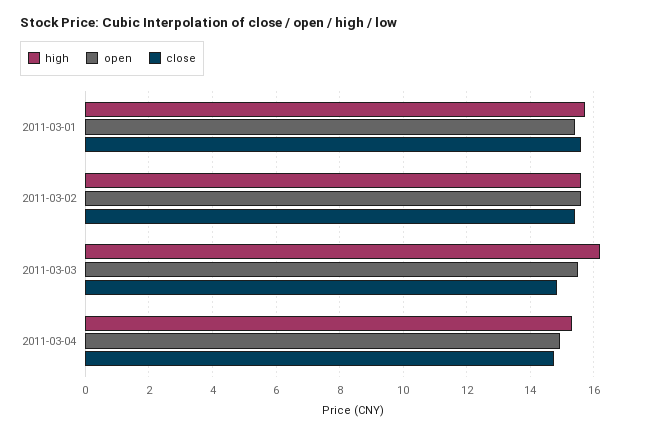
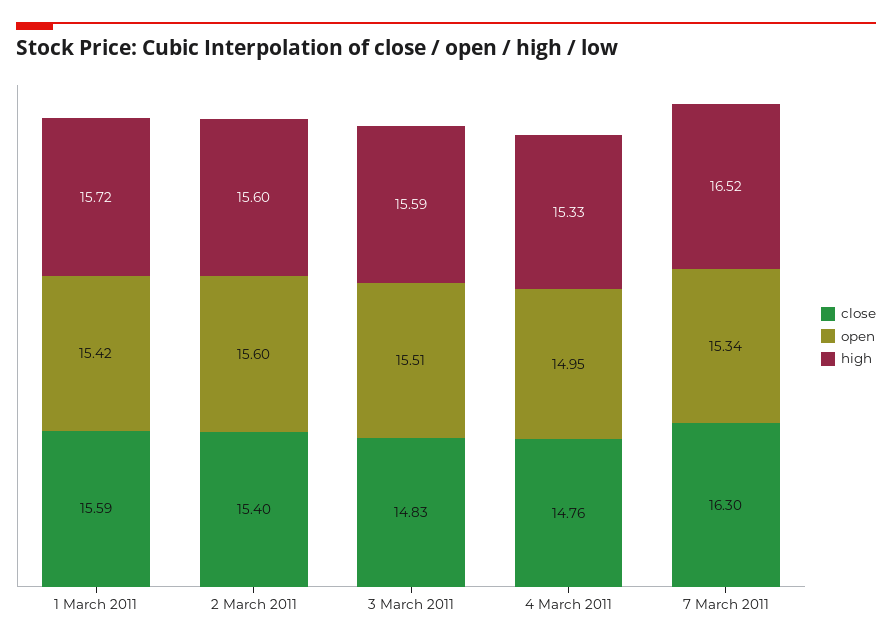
high, 2011-03-03: 16.2 -> 15.59
close, 7 March 2011: none -> 16.3
open, 7 March 2011: none -> 15.34
high, 7 March 2011: none -> 16.52

